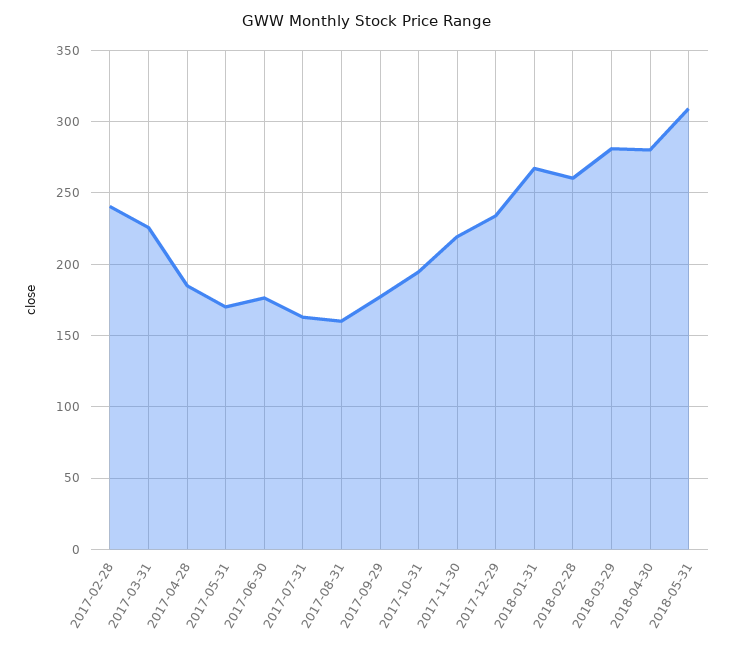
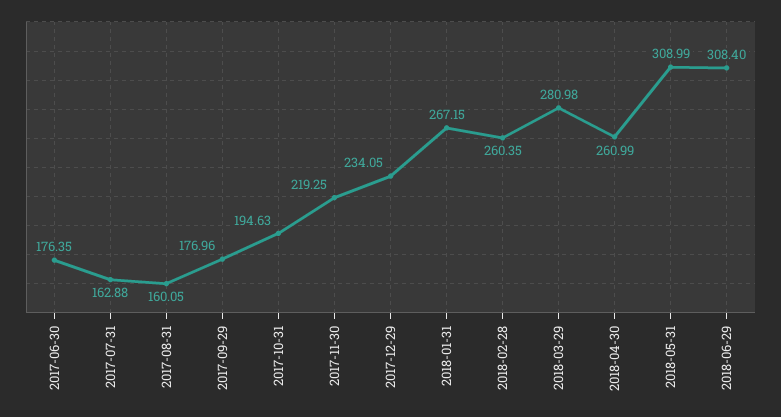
2017-02-28: 240 -> none
2017-03-31: 225 -> none
2017-04-28: 185 -> none
2017-05-31: 170 -> none
2018-04-30: 280 -> 260.99
2018-06-29: none -> 308.4

